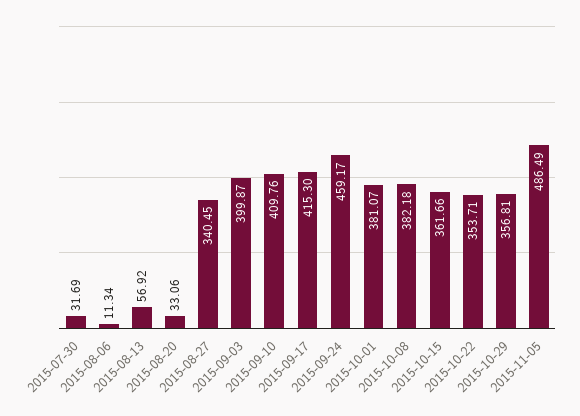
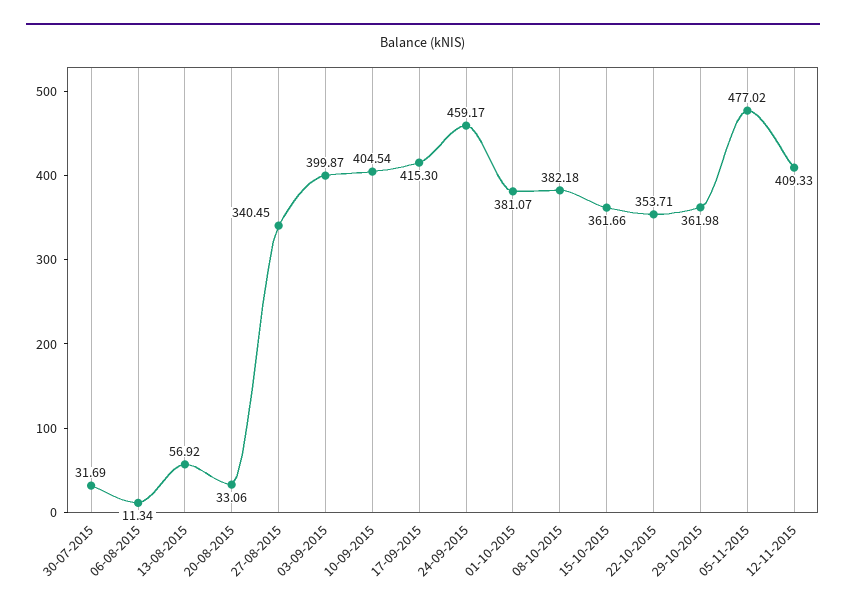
2015-09-10: 409.76 -> 404.54
2015-10-29: 356.81 -> 361.98
2015-11-05: 486.49 -> 477.02
12-11-2015: none -> 409.33

